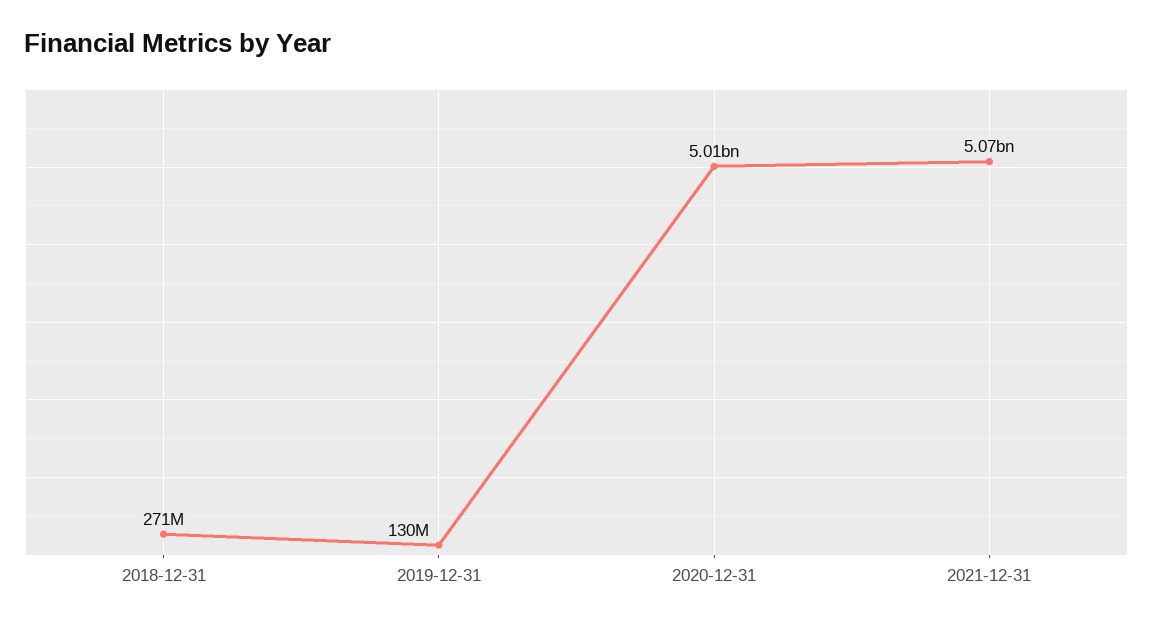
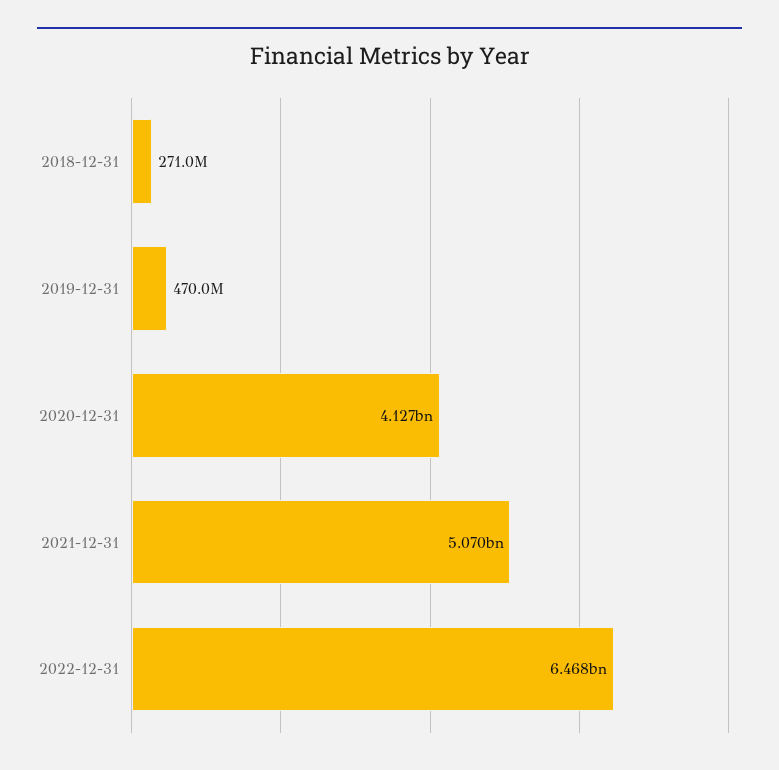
2019-12-31: 130000000 -> 470000000
2020-12-31: 5010000000 -> 4127000000
2022-12-31: none -> 6468000000

